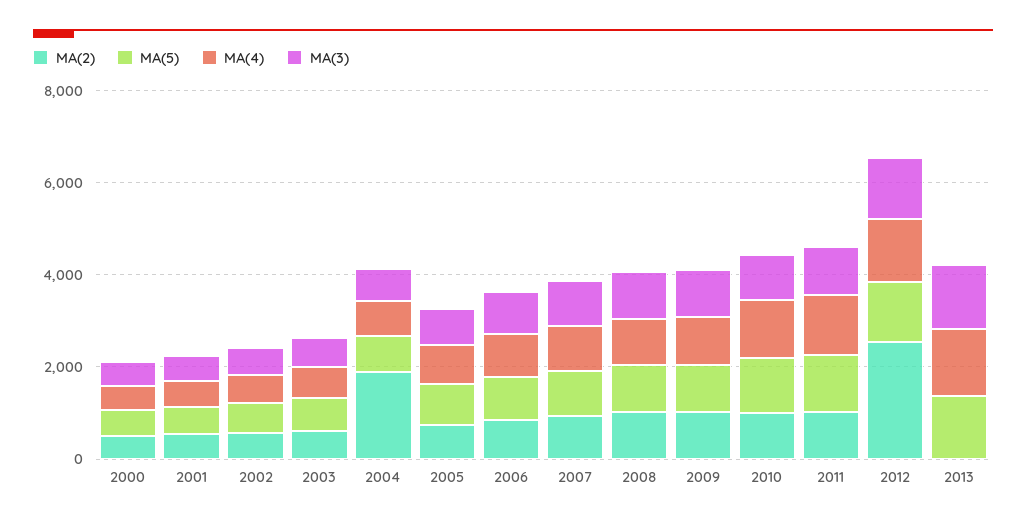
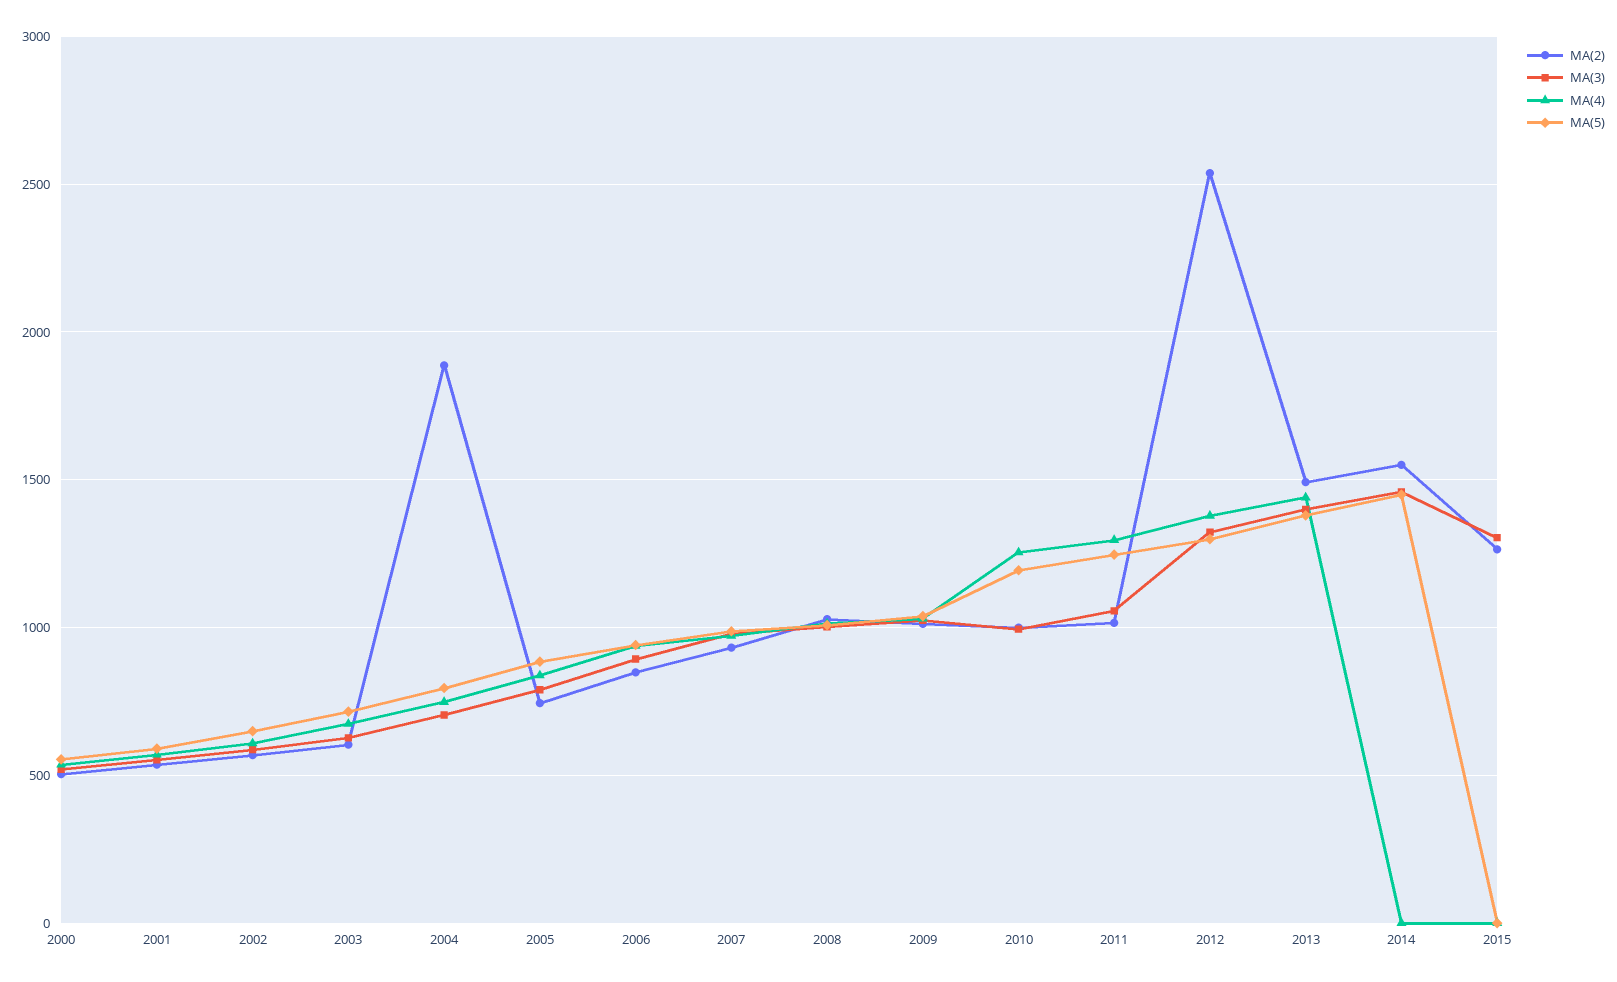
MA(2), 2013: 0 -> 1500
MA(2), 2014: none -> 1550
MA(3), 2014: none -> 1450
MA(4), 2014: none -> 0
MA(5), 2014: none -> 1450
MA(2), 2015: none -> 1250
MA(3), 2015: none -> 1300
MA(4), 2015: none -> 0
MA(5), 2015: none -> 0

